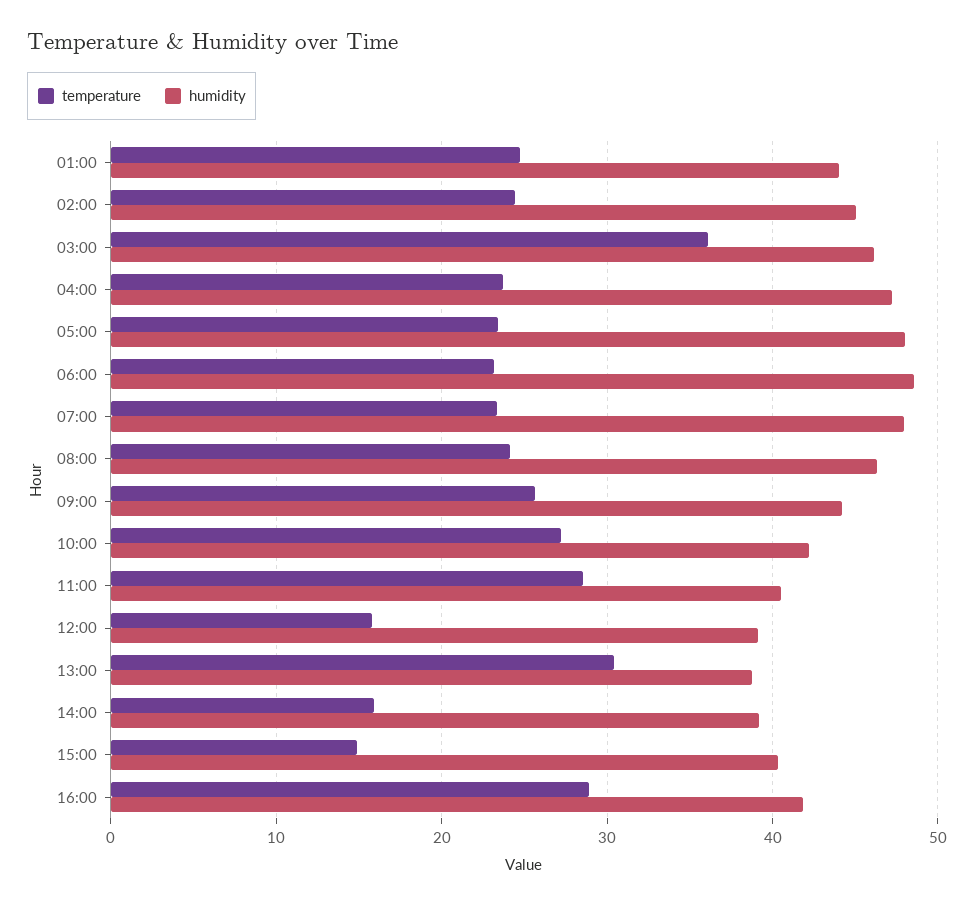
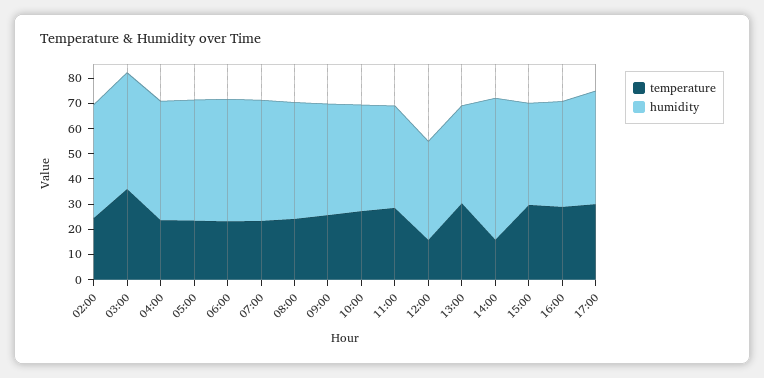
temperature, 01:00: 25 -> none
humidity, 01:00: 44 -> none
humidity, 14:00: 39 -> 55
temperature, 15:00: 15 -> 30
temperature, 17:00: none -> 30
humidity, 17:00: none -> 45

